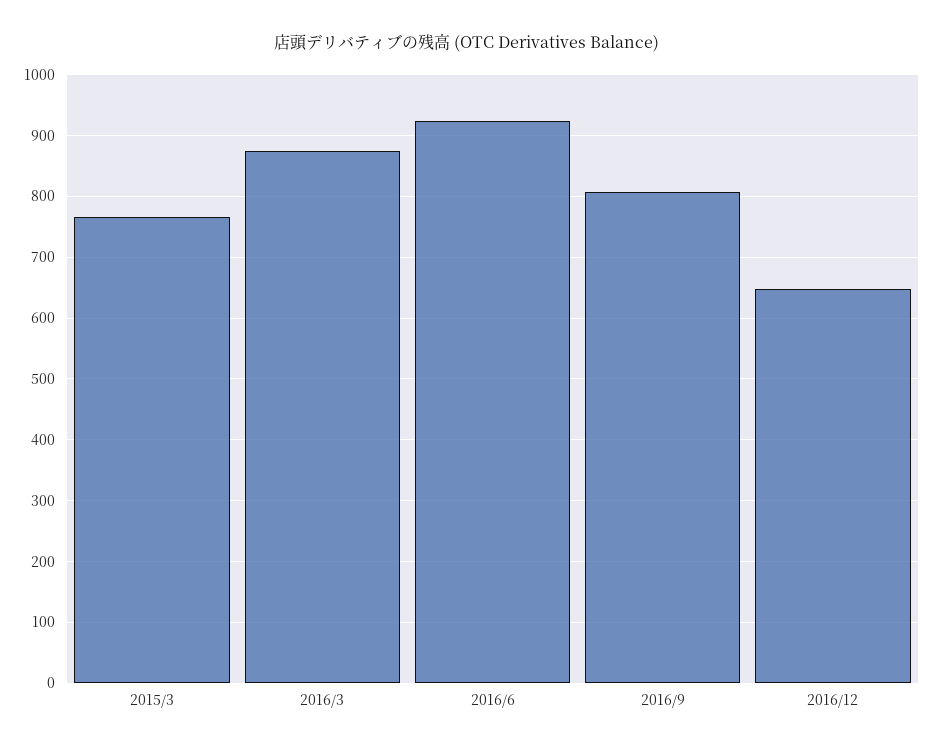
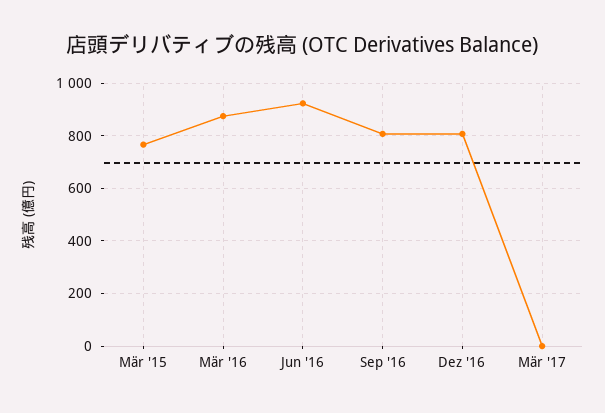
2016/12: 650 -> 800
Mär '17: none -> 0

